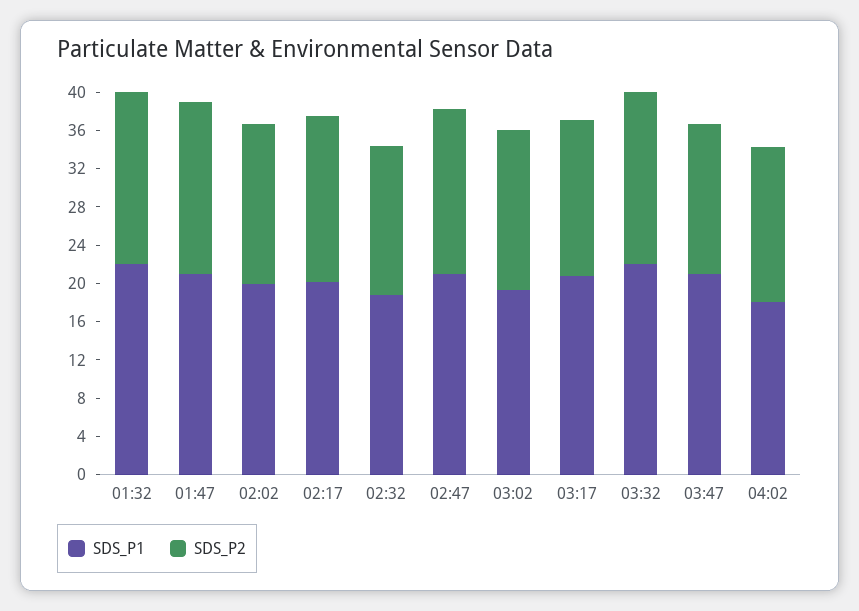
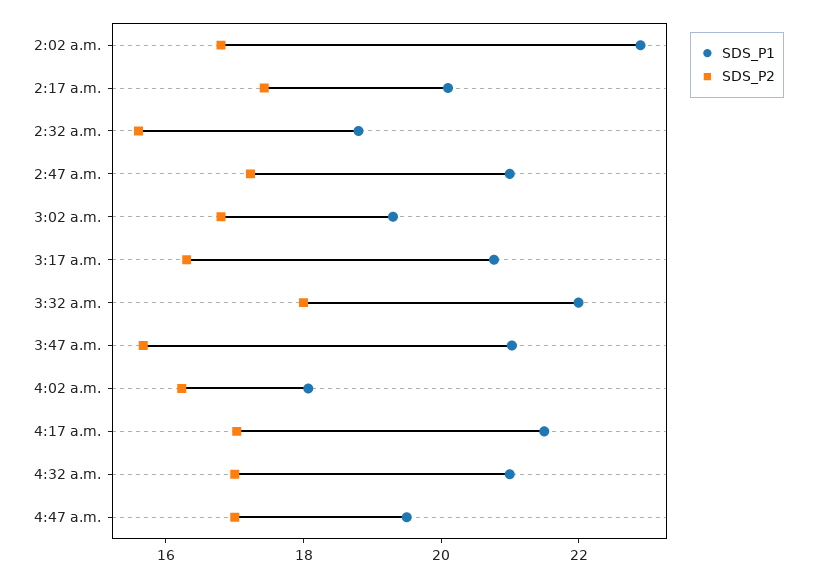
SDS_P1, 01:32: 22 -> none
SDS_P2, 01:32: 18 -> none
SDS_P1, 01:47: 21 -> none
SDS_P2, 01:47: 18 -> none
SDS_P1, 02:02: 20 -> 23
SDS_P1, 4:17 a.m.: none -> 21.5
SDS_P2, 4:17 a.m.: none -> 17
SDS_P1, 4:32 a.m.: none -> 21
SDS_P2, 4:32 a.m.: none -> 17
SDS_P1, 4:47 a.m.: none -> 19.5
SDS_P2, 4:47 a.m.: none -> 17

